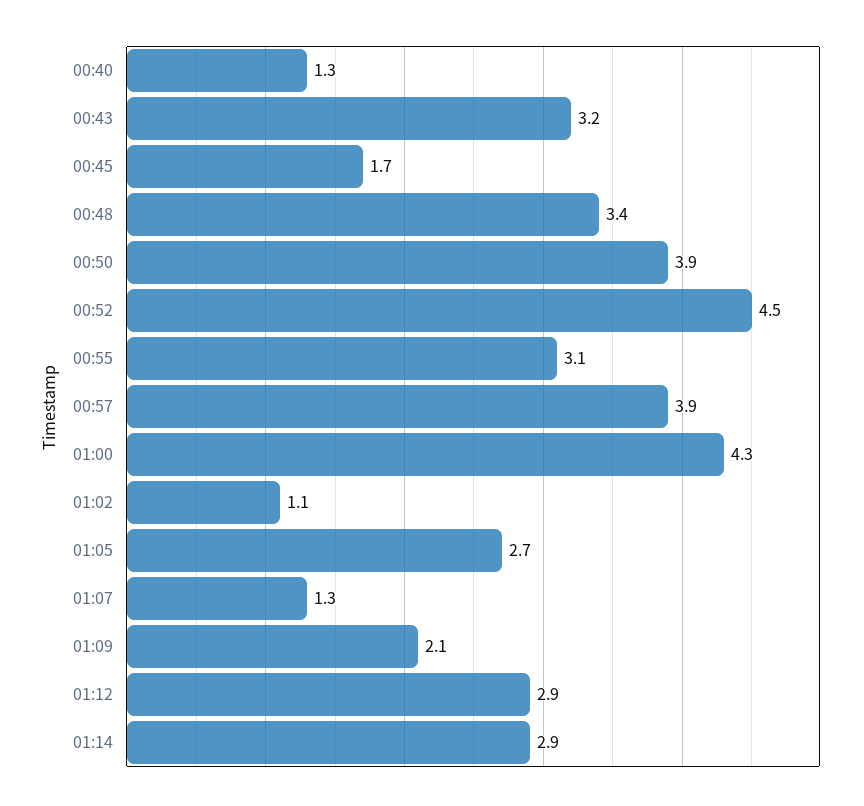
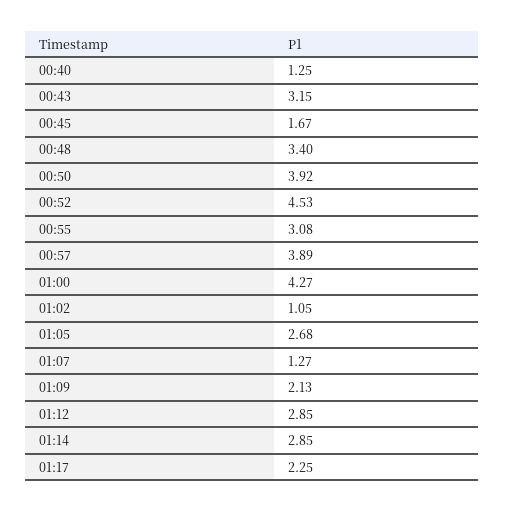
01:17: none -> 2.25

